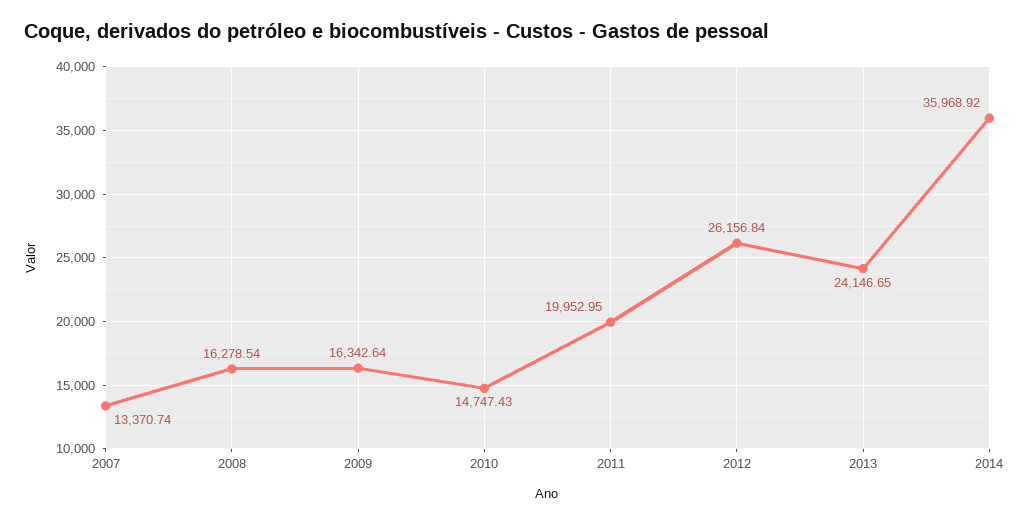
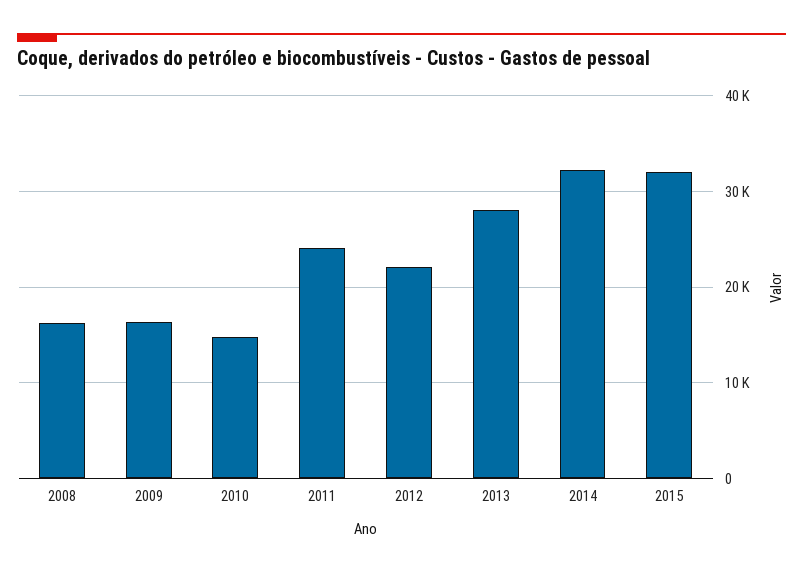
2007: 13370.74 -> none
2011: 19952.95 -> 24000
2012: 26156.84 -> 22000
2013: 24146.65 -> 28000
2014: 35968.92 -> 32000
2015: none -> 32000

